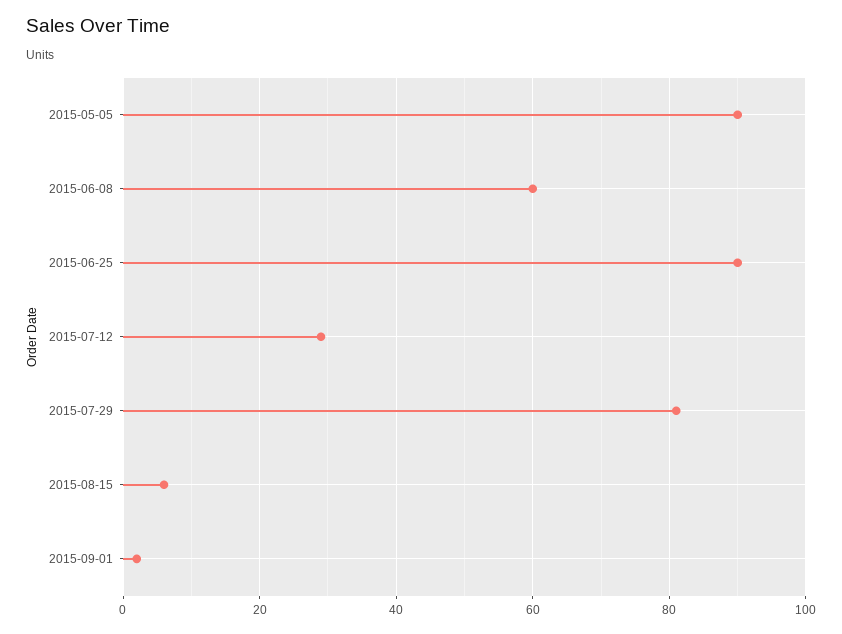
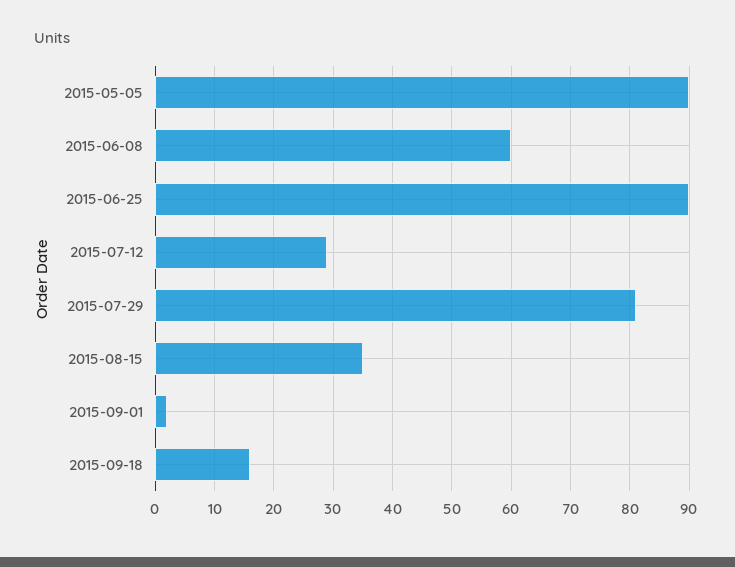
2015-08-15: 5 -> 35
2015-09-18: none -> 15

